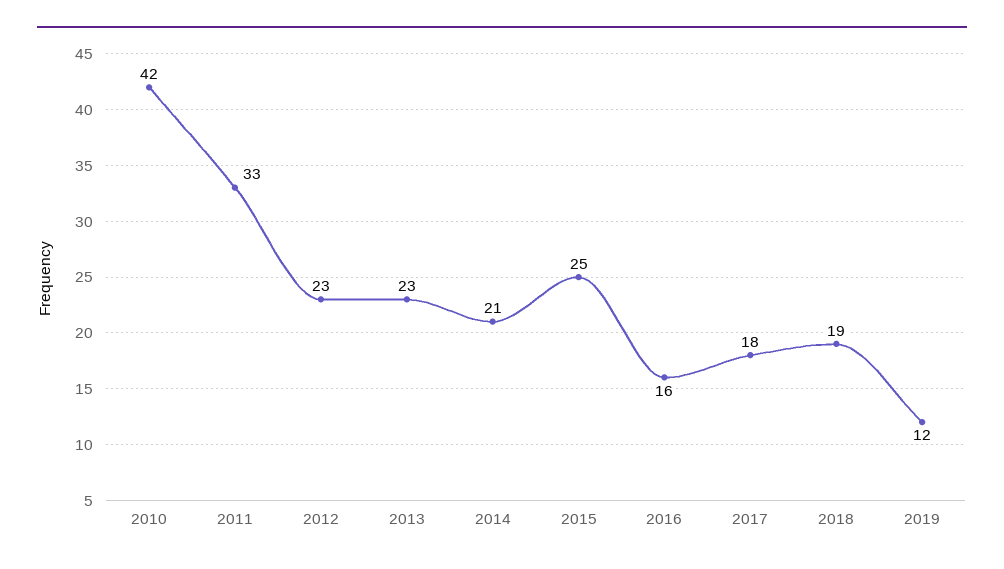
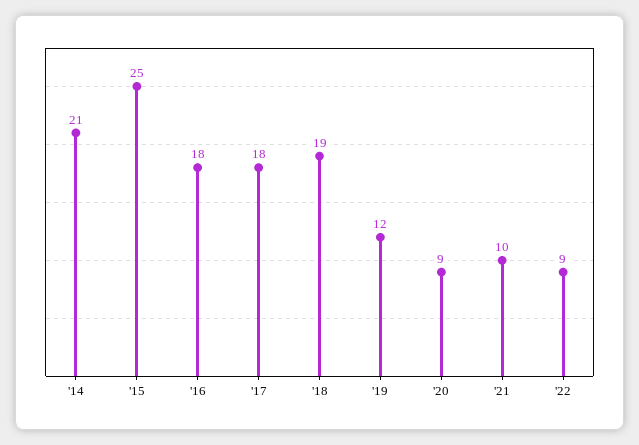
2010: 42 -> none
2011: 33 -> none
2012: 23 -> none
2013: 23 -> none
2016: 16 -> 18
'20: none -> 9
'21: none -> 10
'22: none -> 9

